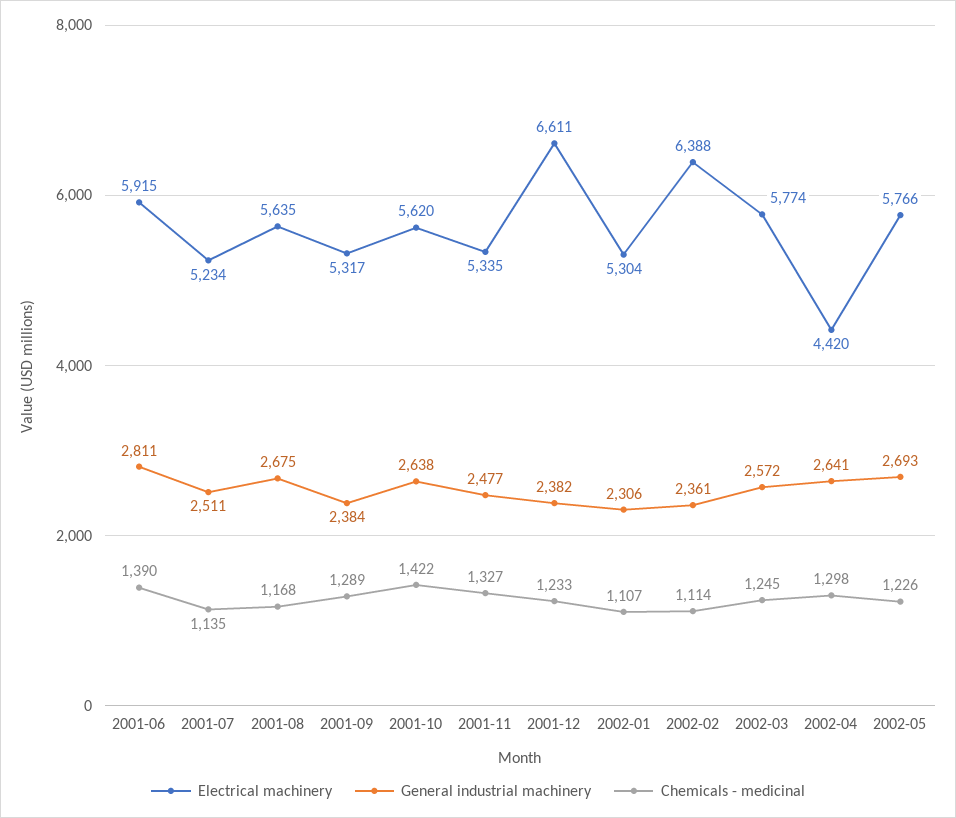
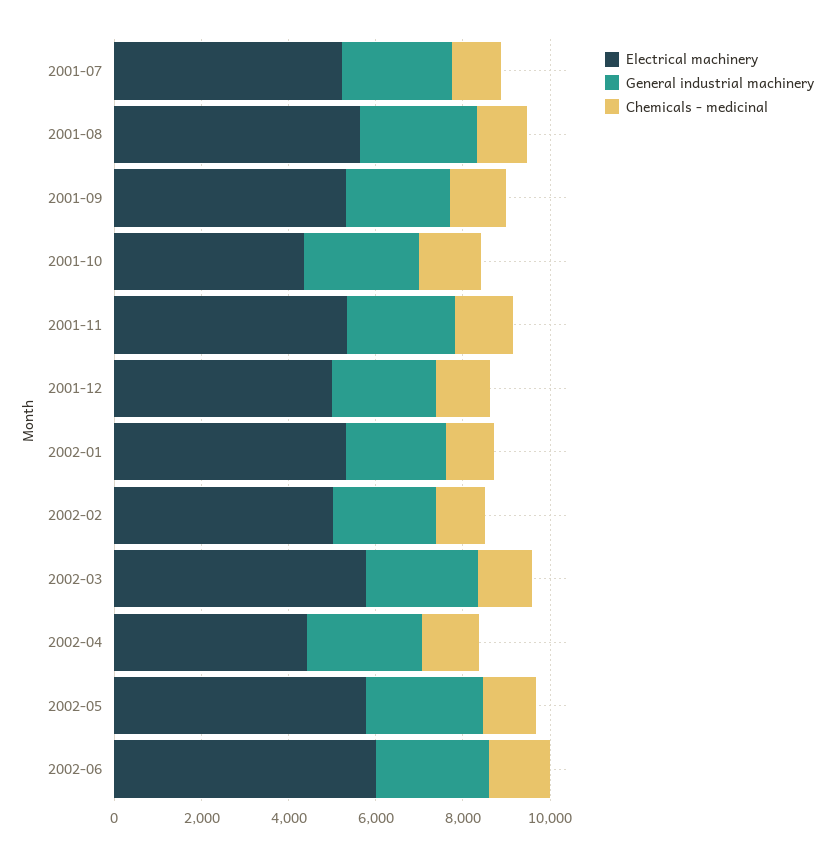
Electrical machinery, 2001-06: 5915 -> none
General industrial machinery, 2001-06: 2811 -> none
Chemicals - medicinal, 2001-06: 1390 -> none
Electrical machinery, 2001-10: 5620 -> 4500
Electrical machinery, 2001-12: 6611 -> 5000
Electrical machinery, 2002-02: 6388 -> 5000
Electrical machinery, 2002-06: none -> 6000
General industrial machinery, 2002-06: none -> 2500
Chemicals - medicinal, 2002-06: none -> 1500

